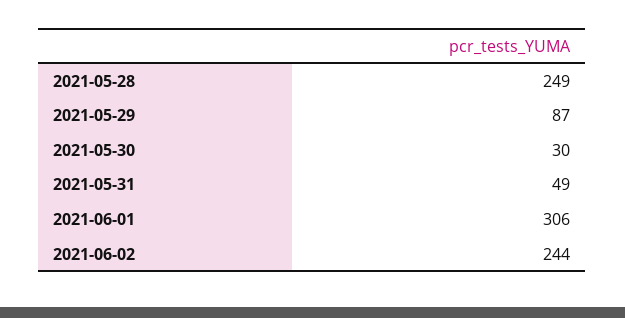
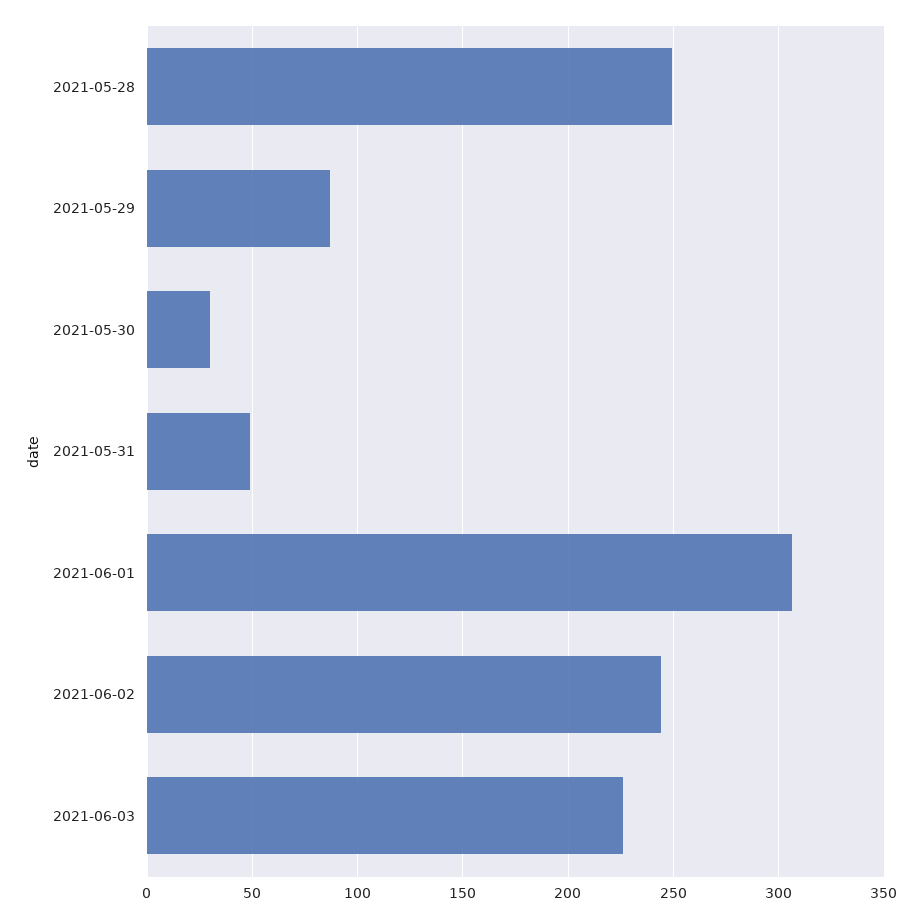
2021-06-03: none -> 225

